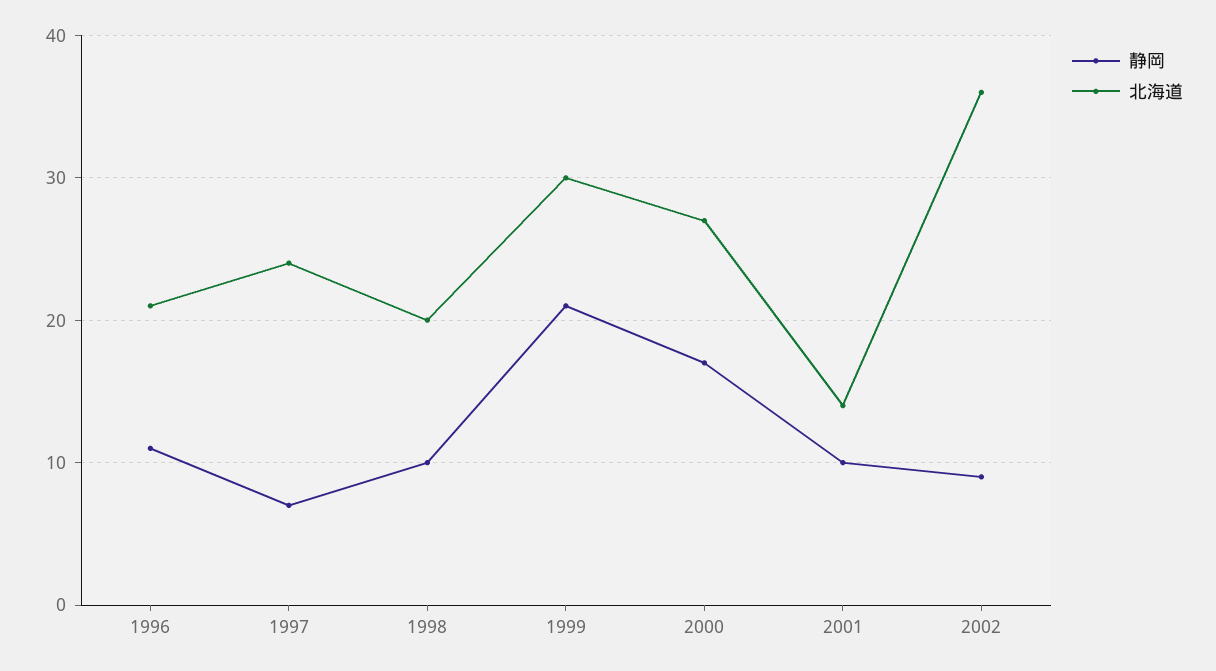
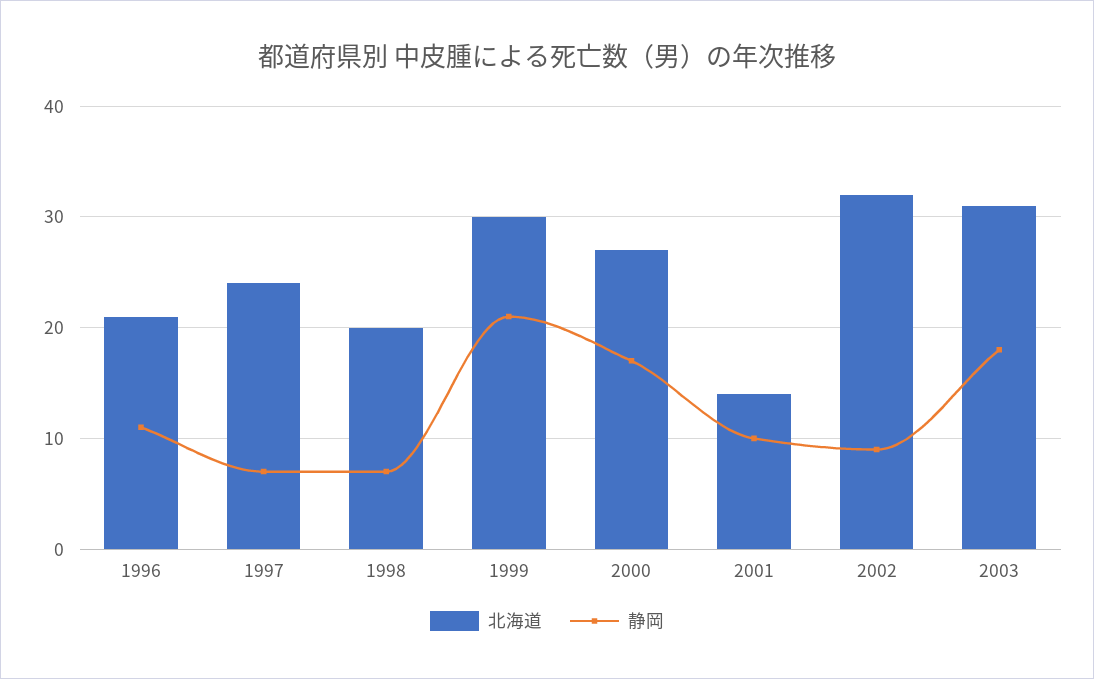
静岡, 1998: 10 -> 7
北海道, 2002: 36 -> 32
北海道, 2003: none -> 31
静岡, 2003: none -> 18

